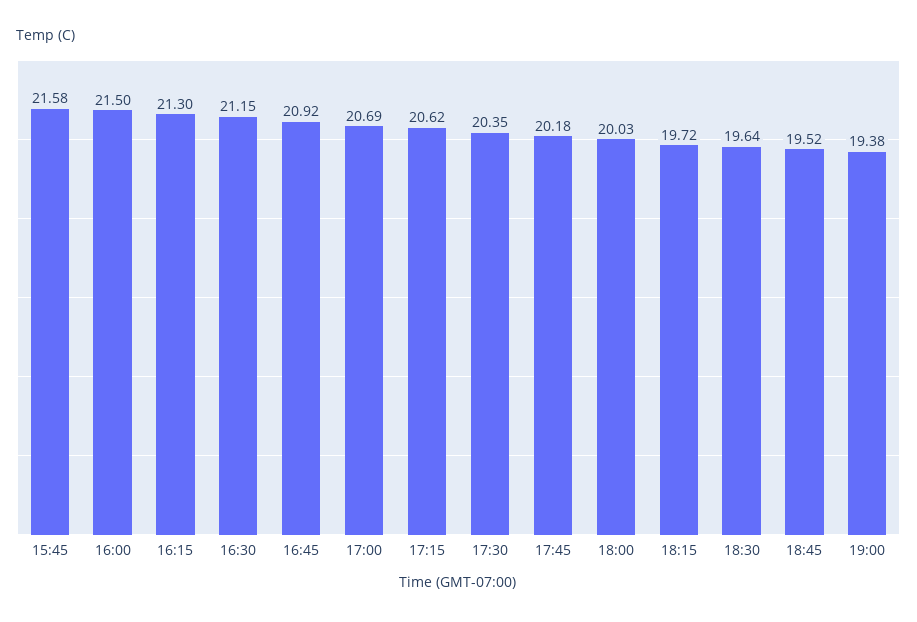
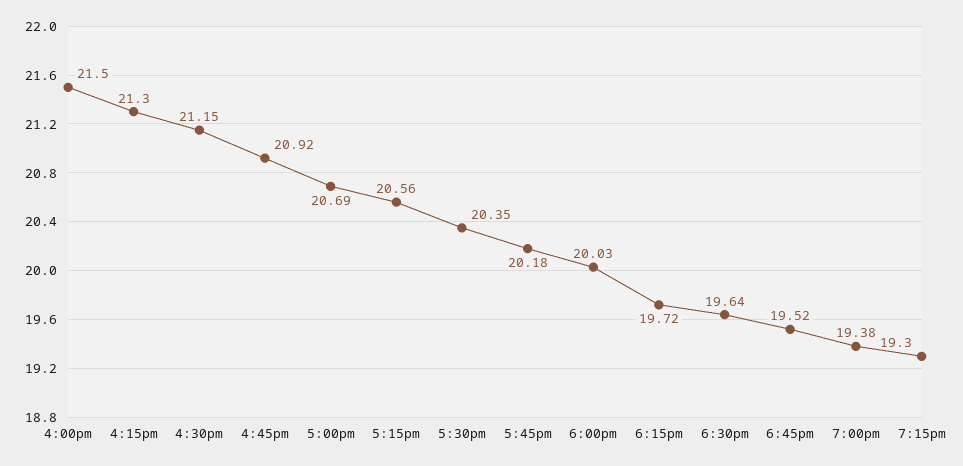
15:45: 21.58 -> none
17:15: 20.62 -> 20.56
7:15pm: none -> 19.3

